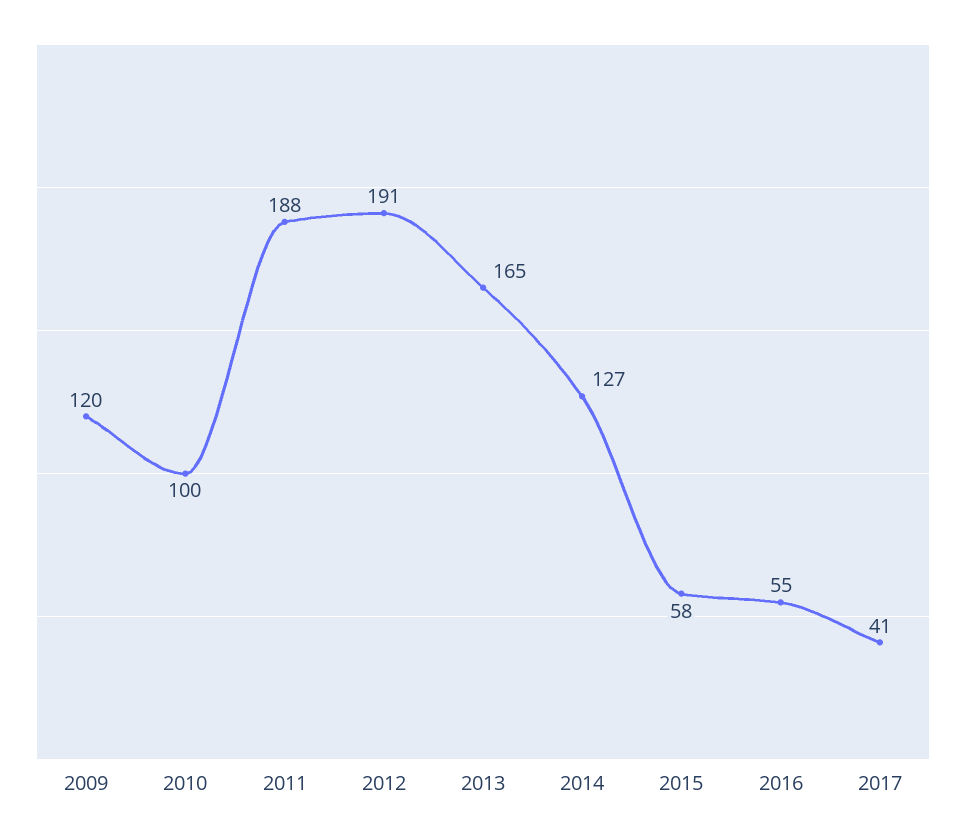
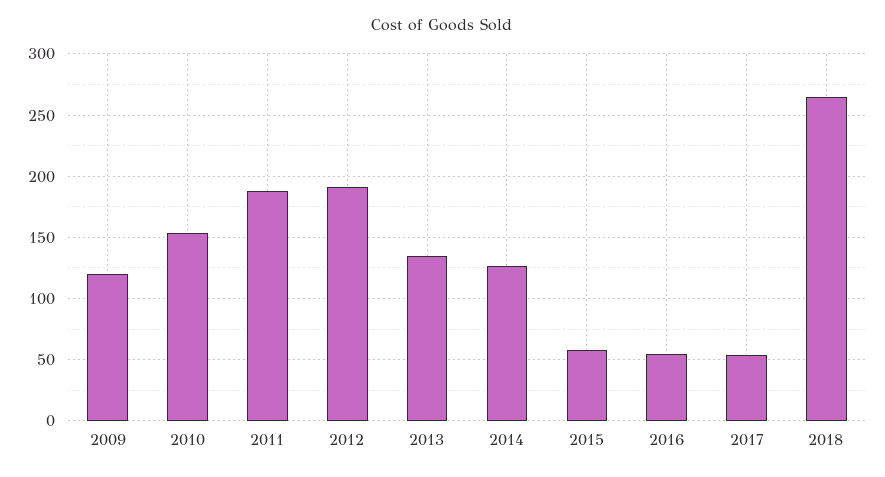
2010: 100 -> 155
2013: 165 -> 135
2017: 41 -> 55
2018: none -> 265

